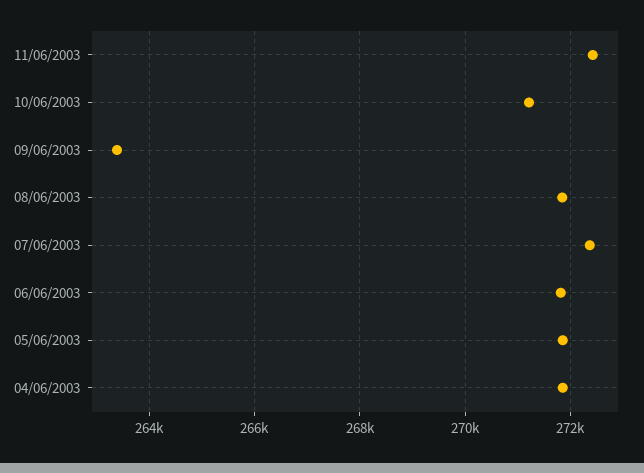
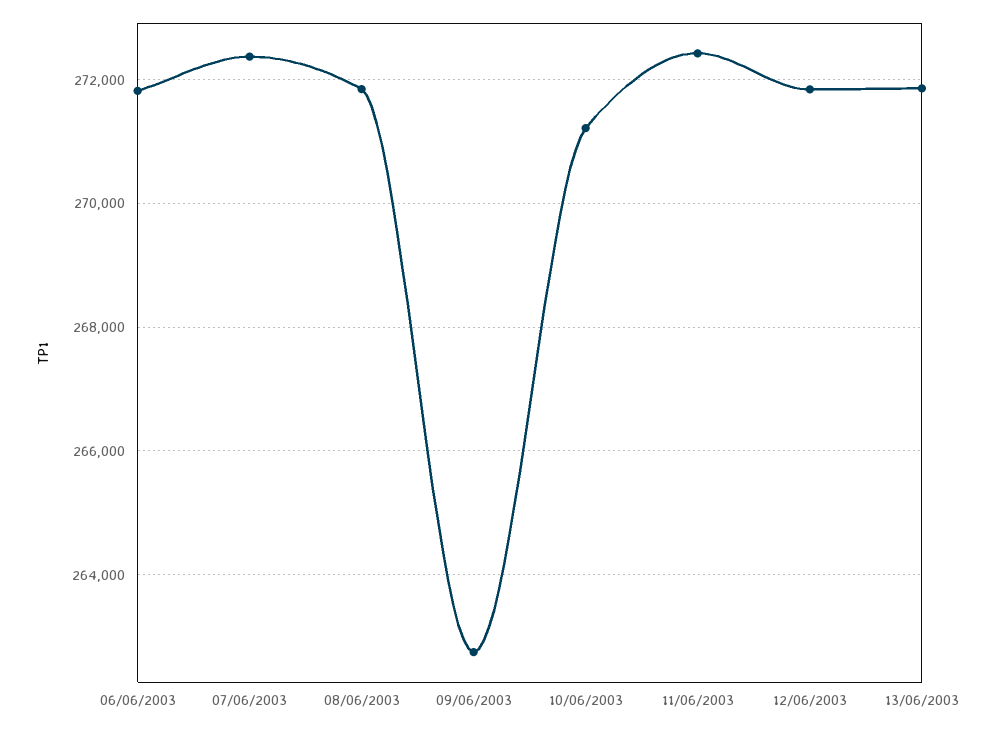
09/06/2003: 263400 -> 262800
05/06/2003: 271800 -> none
04/06/2003: 271800 -> none
12/06/2003: none -> 271800
13/06/2003: none -> 271800

